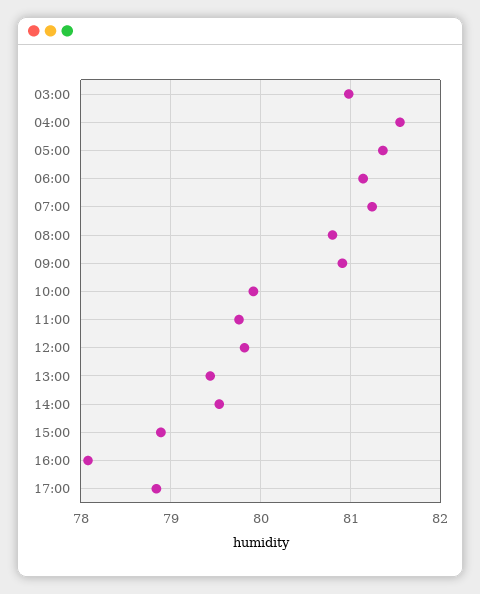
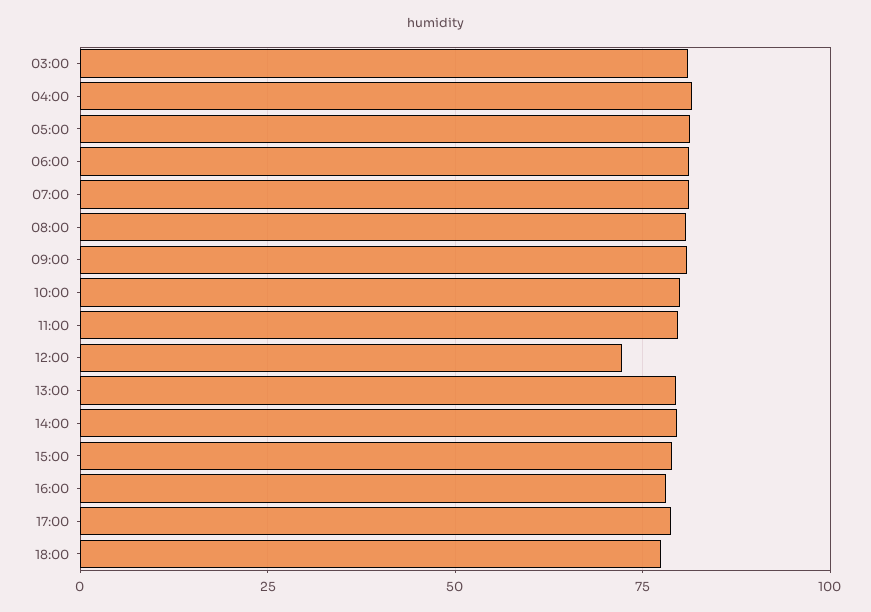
12:00: 79.8 -> 72.5
18:00: none -> 77.5

